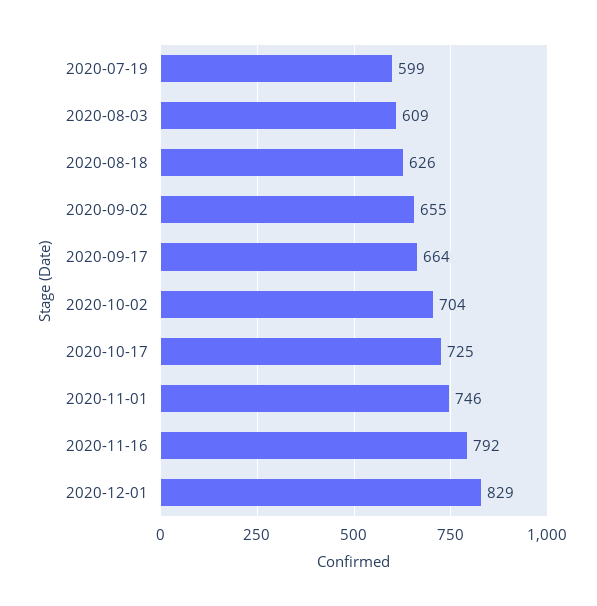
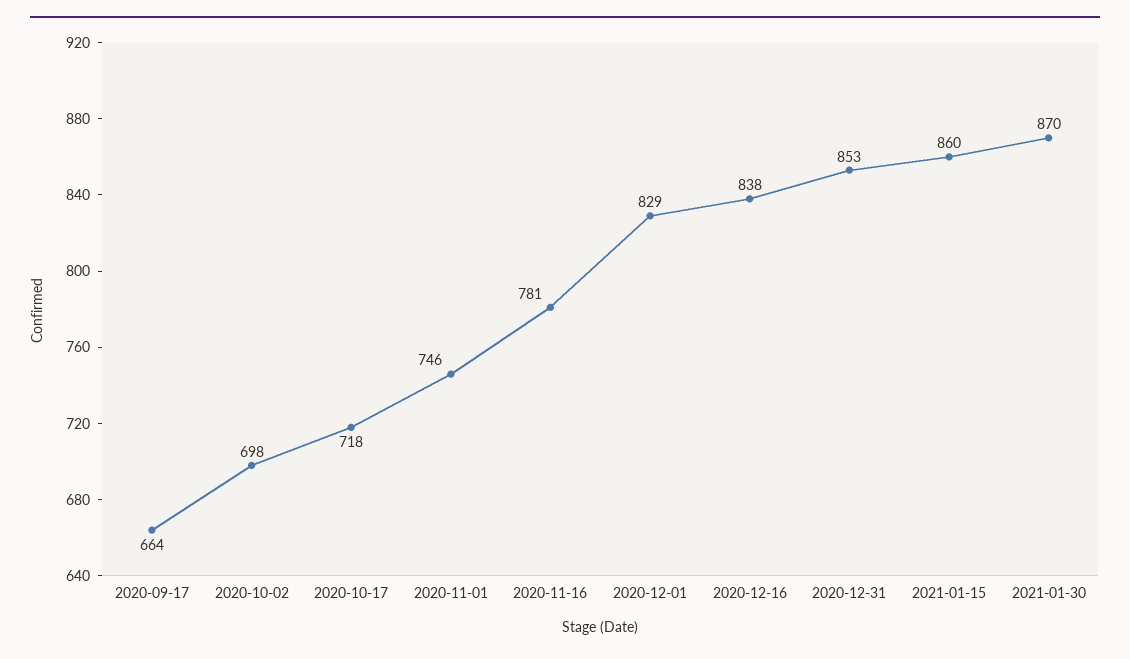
2020-07-19: 599 -> none
2020-08-03: 609 -> none
2020-08-18: 626 -> none
2020-09-02: 655 -> none
2020-10-02: 704 -> 698
2020-10-17: 725 -> 718
2020-11-16: 792 -> 781
2020-12-16: none -> 838
2020-12-31: none -> 853
2021-01-15: none -> 860
2021-01-30: none -> 870

